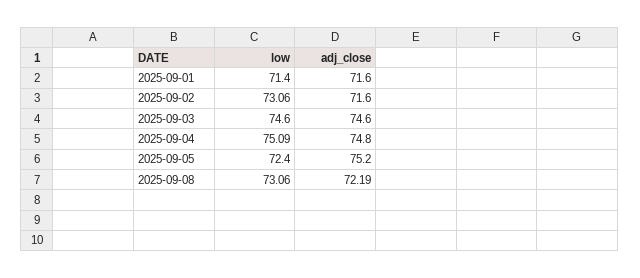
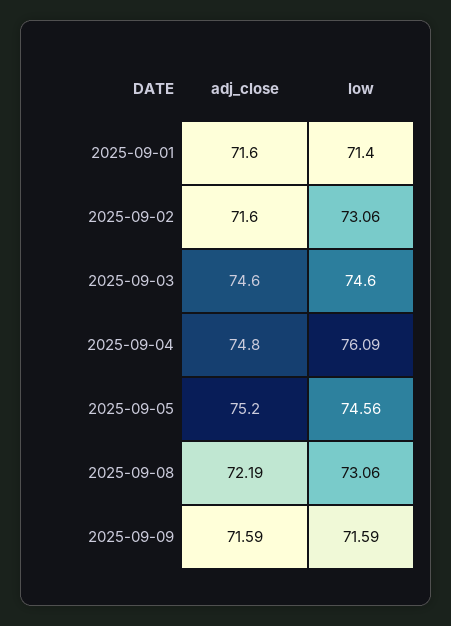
low, 2025-09-04: 75.09 -> 76.09
low, 2025-09-05: 72.4 -> 74.56
adj_close, 2025-09-09: none -> 71.59
low, 2025-09-09: none -> 71.59

